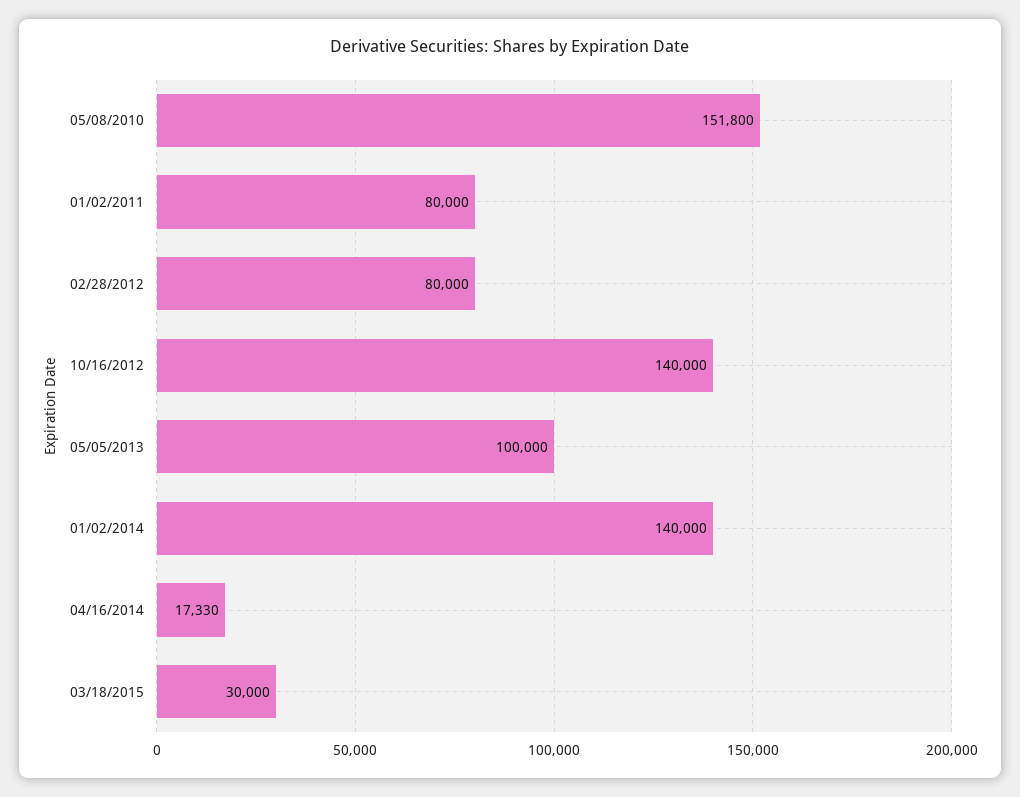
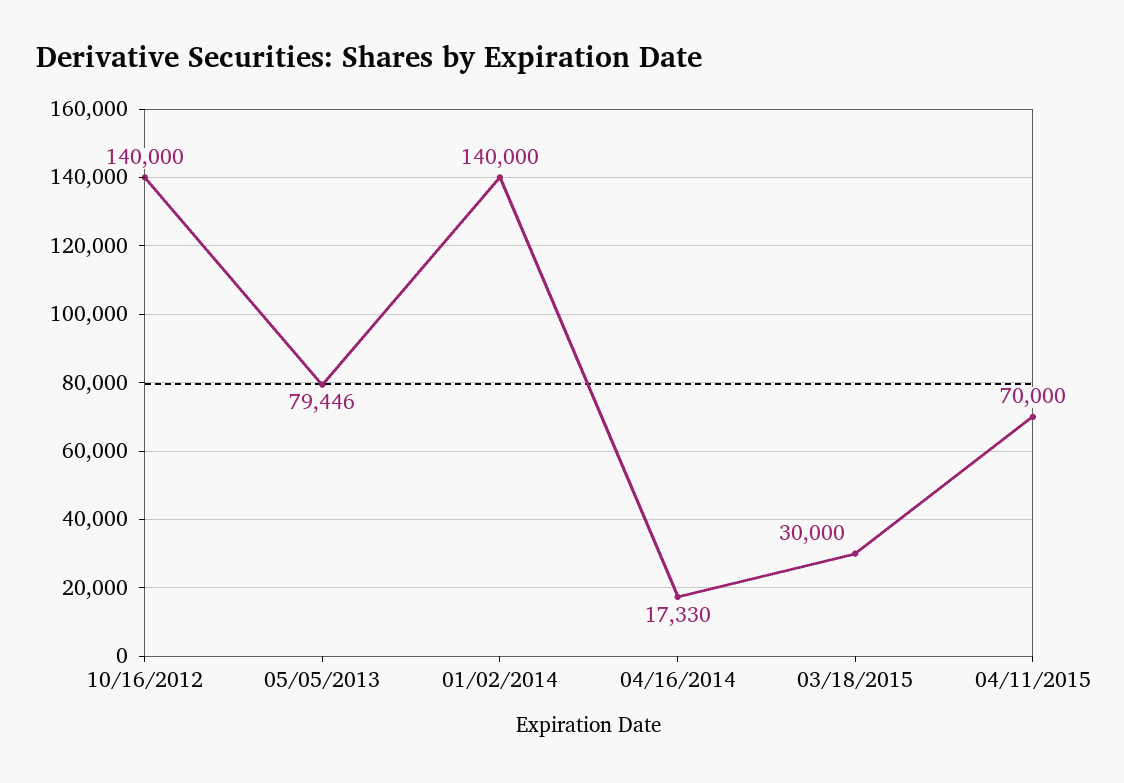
05/08/2010: 151800 -> none
01/02/2011: 80000 -> none
02/28/2012: 80000 -> none
05/05/2013: 100000 -> 79446
04/11/2015: none -> 70000

